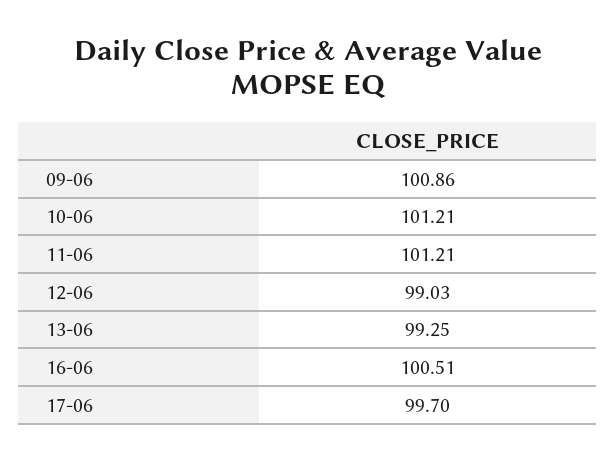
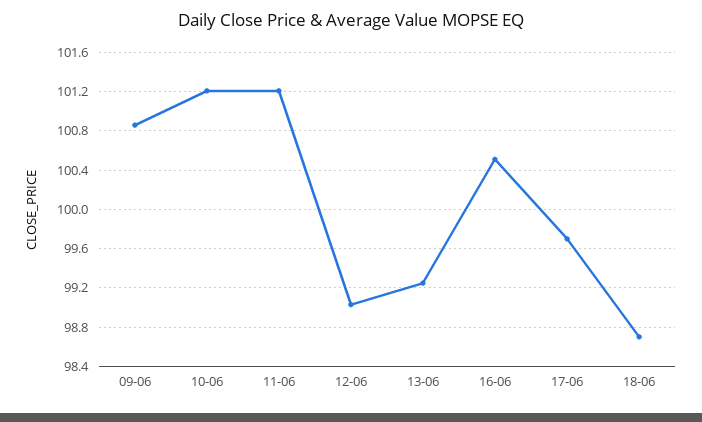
18-06: none -> 98.7

